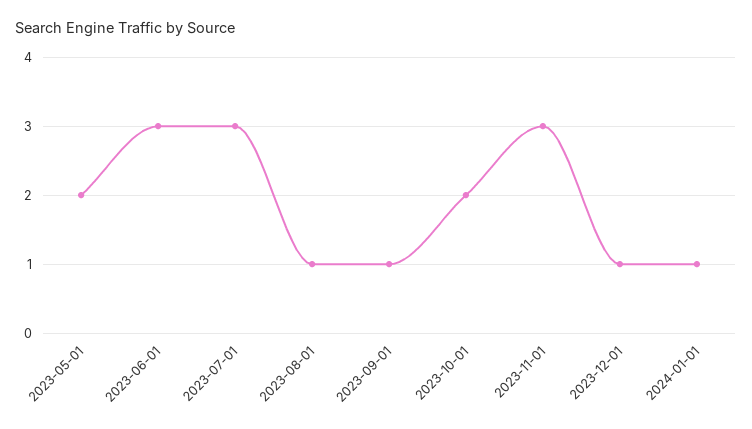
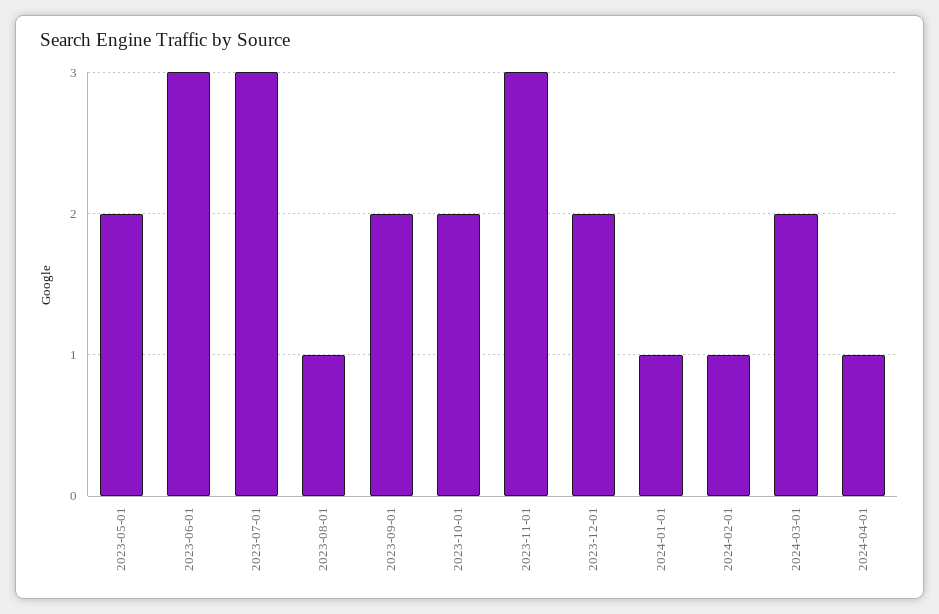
2023-09-01: 1 -> 2
2023-12-01: 1 -> 2
2024-02-01: none -> 1
2024-03-01: none -> 2
2024-04-01: none -> 1

